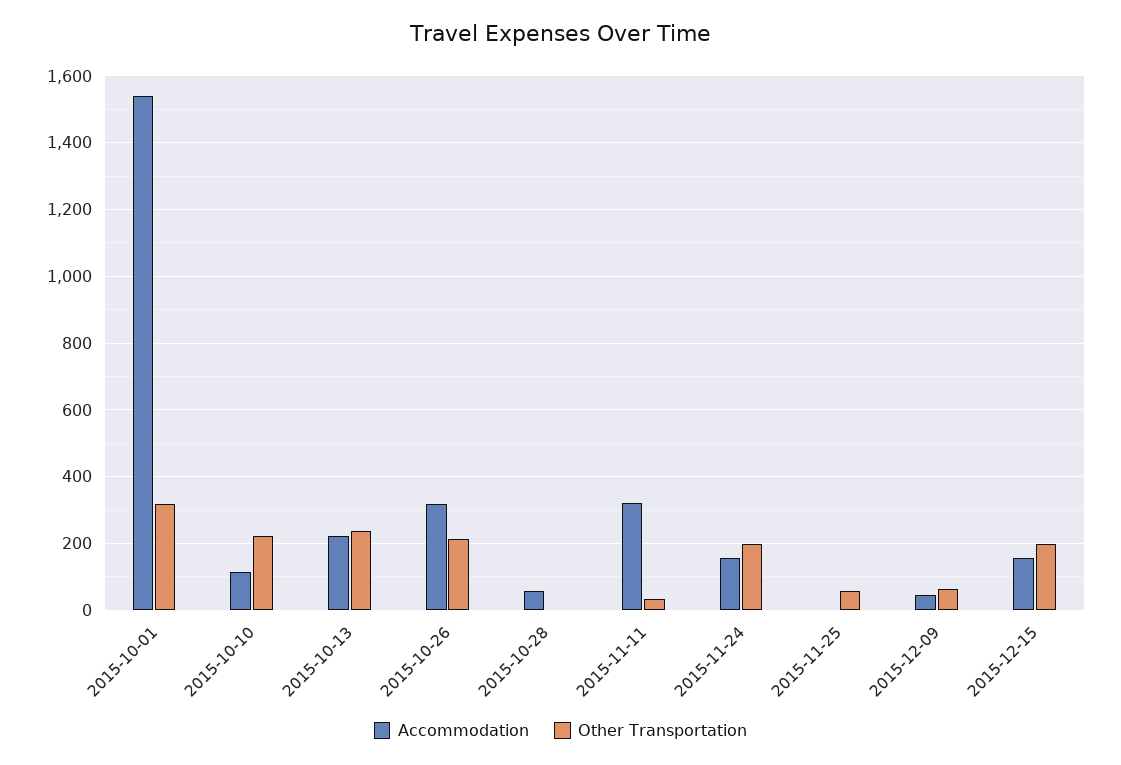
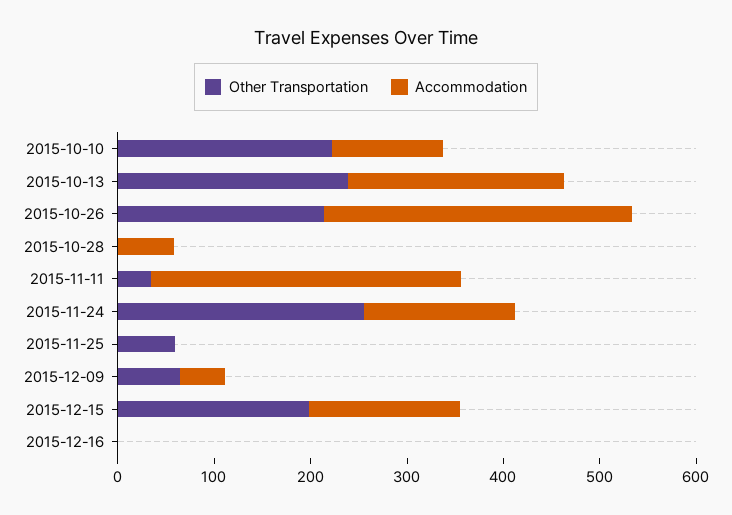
Accommodation, 2015-10-01: 1540 -> none
Other Transportation, 2015-10-01: 320 -> none
Other Transportation, 2015-11-24: 200 -> 260
Other Transportation, 2015-12-16: none -> 0
Accommodation, 2015-12-16: none -> 0

